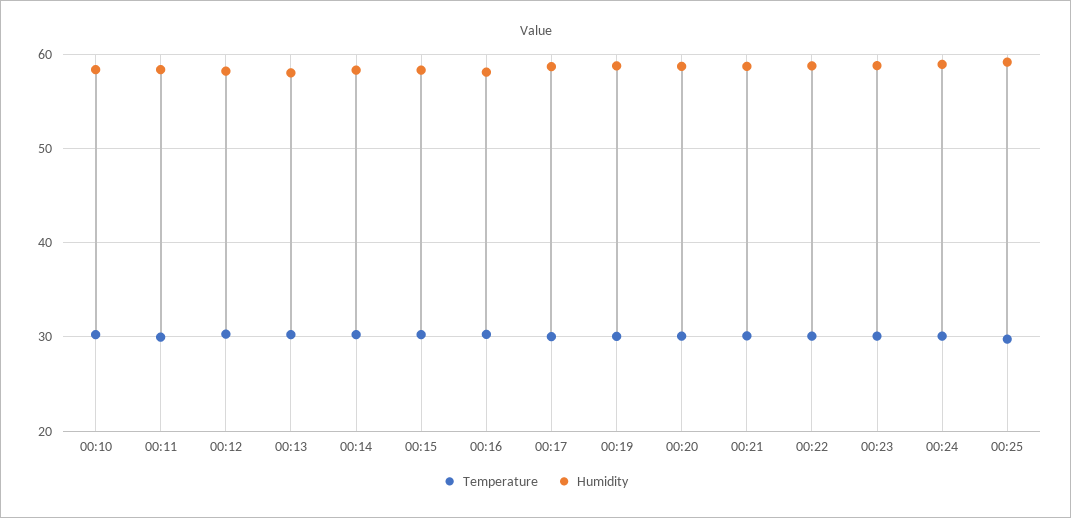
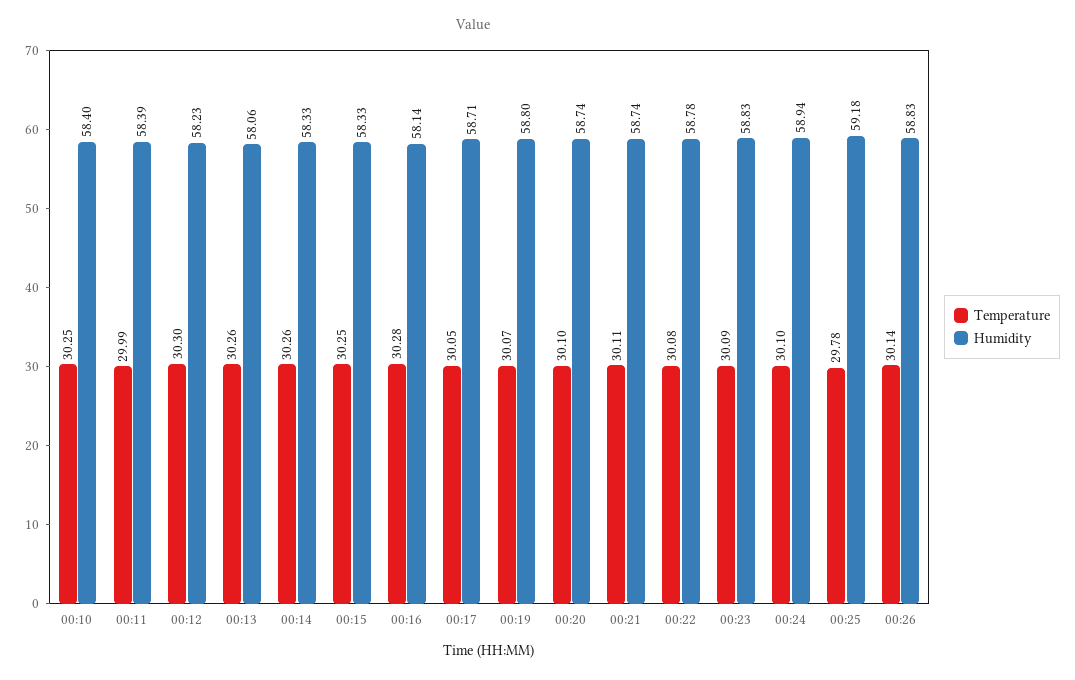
Temperature, 00:26: none -> 30.14
Humidity, 00:26: none -> 58.83

